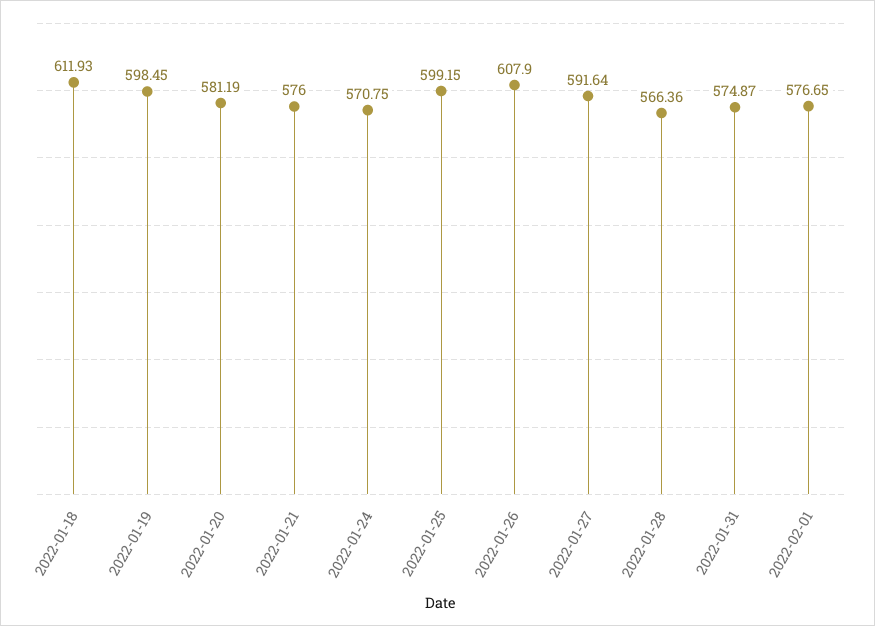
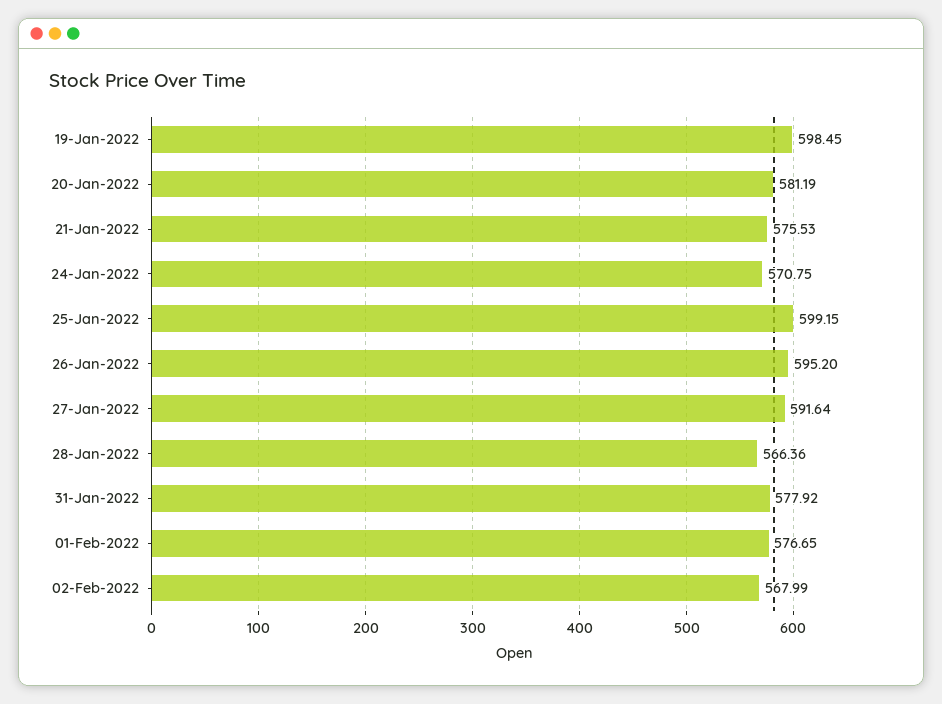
2022-01-18: 611.93 -> none
2022-01-21: 576 -> 575.53
2022-01-26: 607.9 -> 595.2
2022-01-31: 574.87 -> 577.92
02-Feb-2022: none -> 567.99

